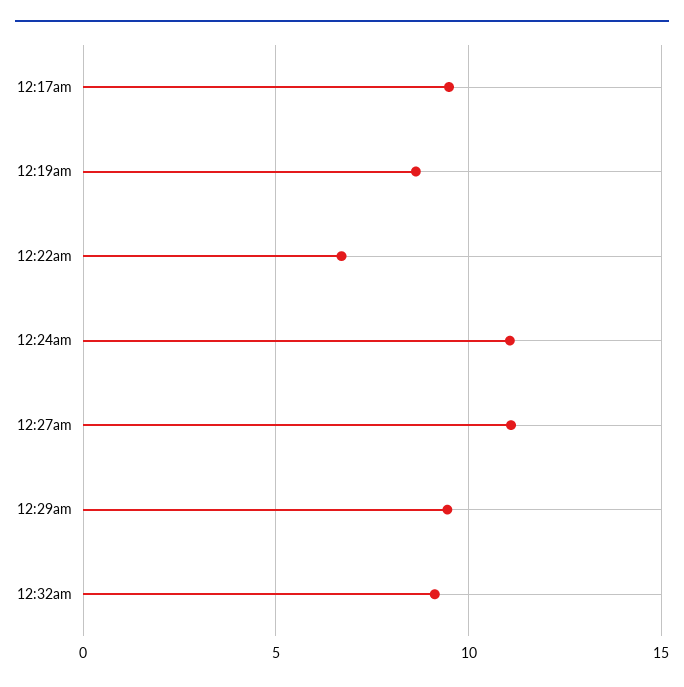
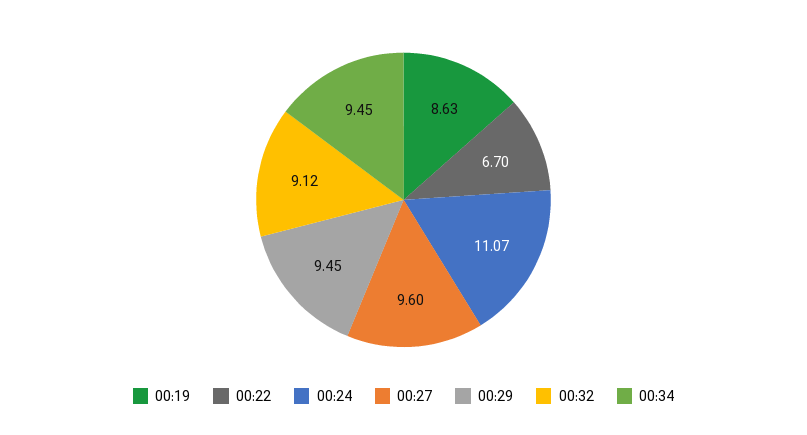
12:17am: 9.5 -> none
12:27am: 11 -> 9.6
00:34: none -> 9.45

